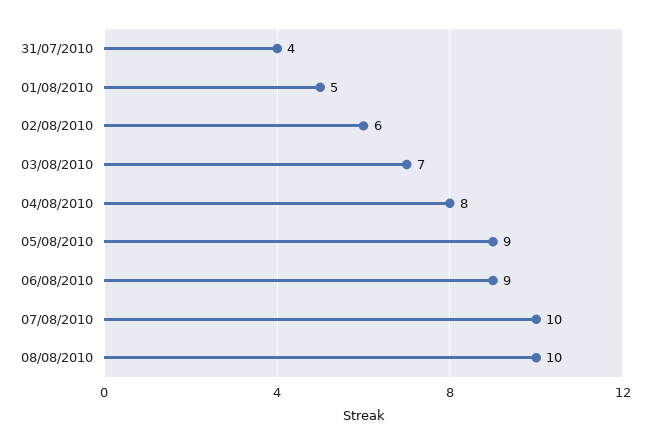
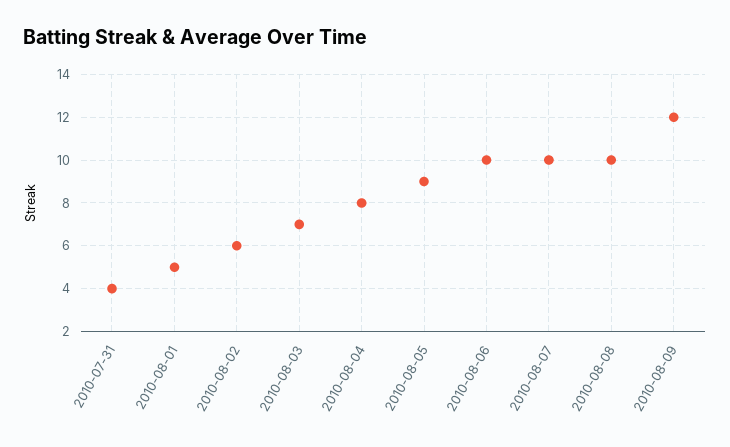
06/08/2010: 9 -> 10
2010-08-09: none -> 12

